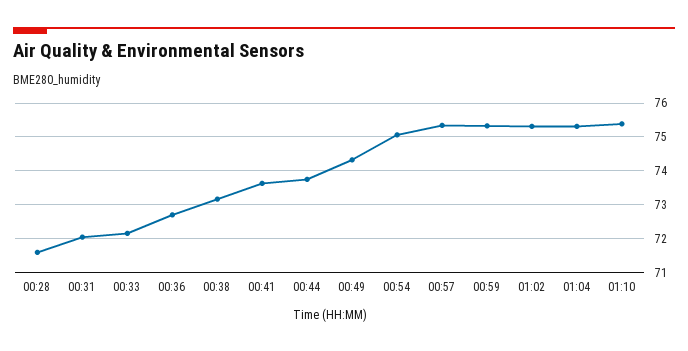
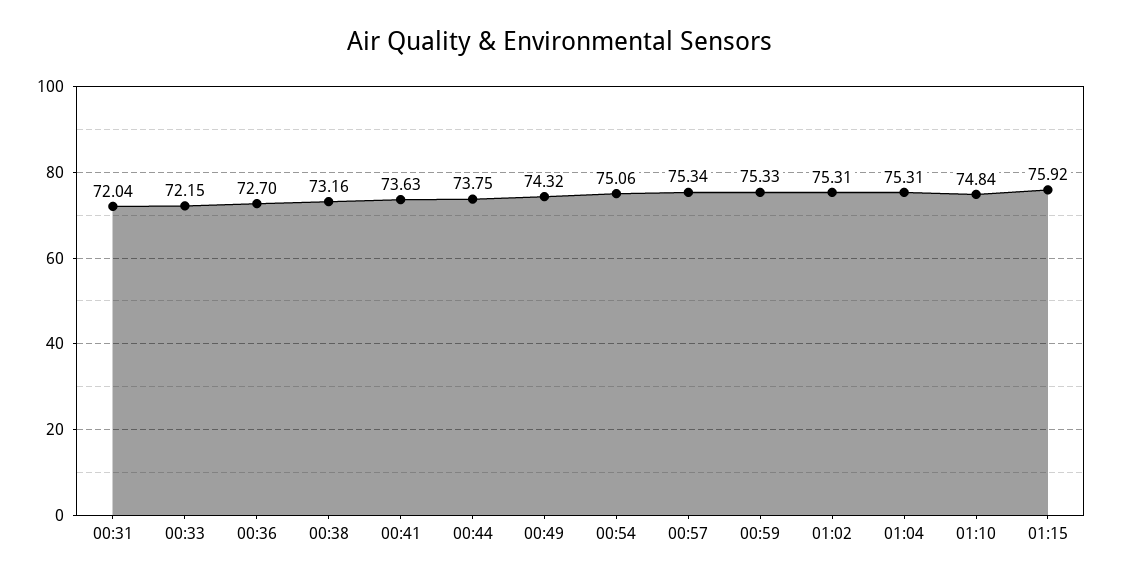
00:28: 71.6 -> none
01:10: 75.4 -> 74.84
01:15: none -> 75.92

